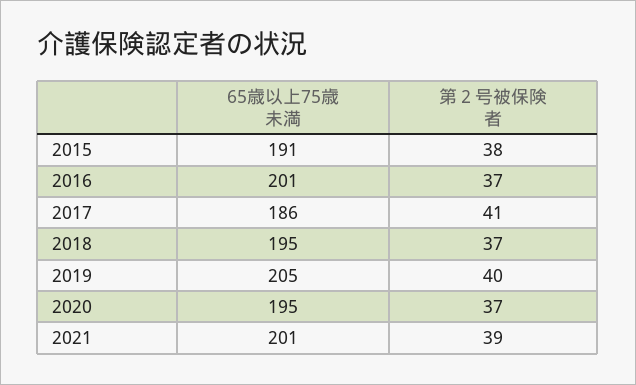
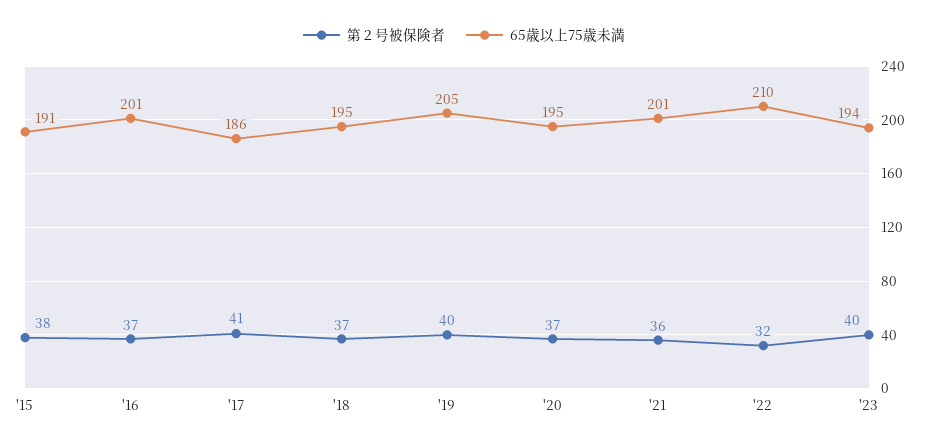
第２号被保険者, 2021: 39 -> 36
第２号被保険者, '22: none -> 32
65歳以上75歳未満, '22: none -> 210
第２号被保険者, '23: none -> 40
65歳以上75歳未満, '23: none -> 194

